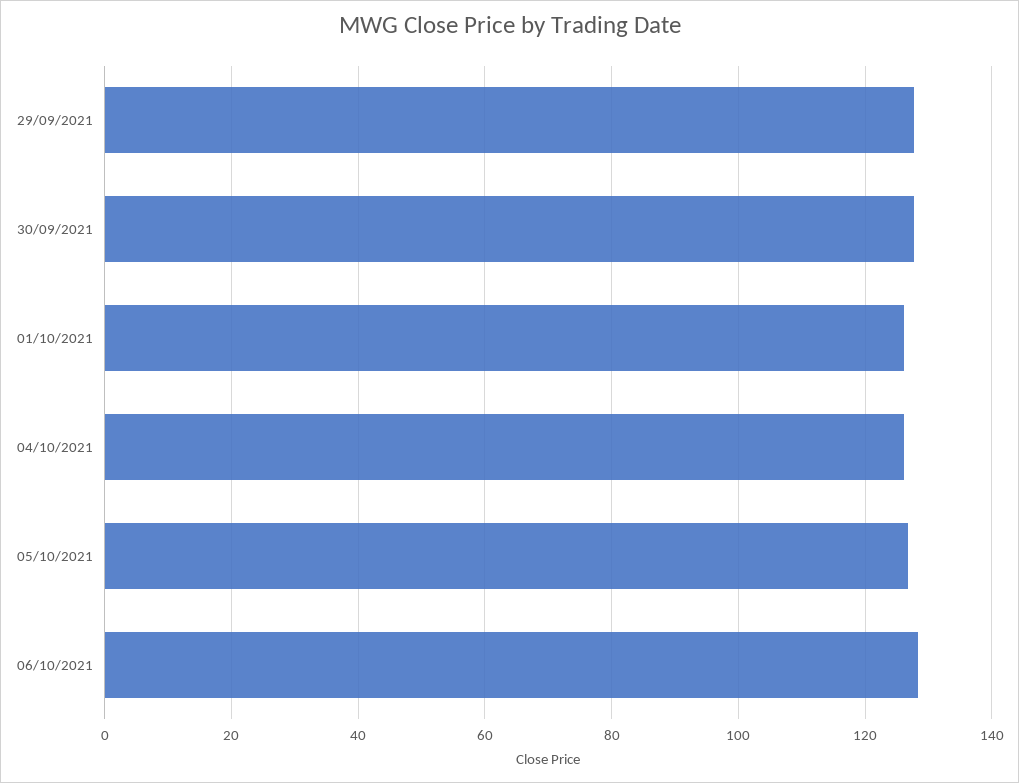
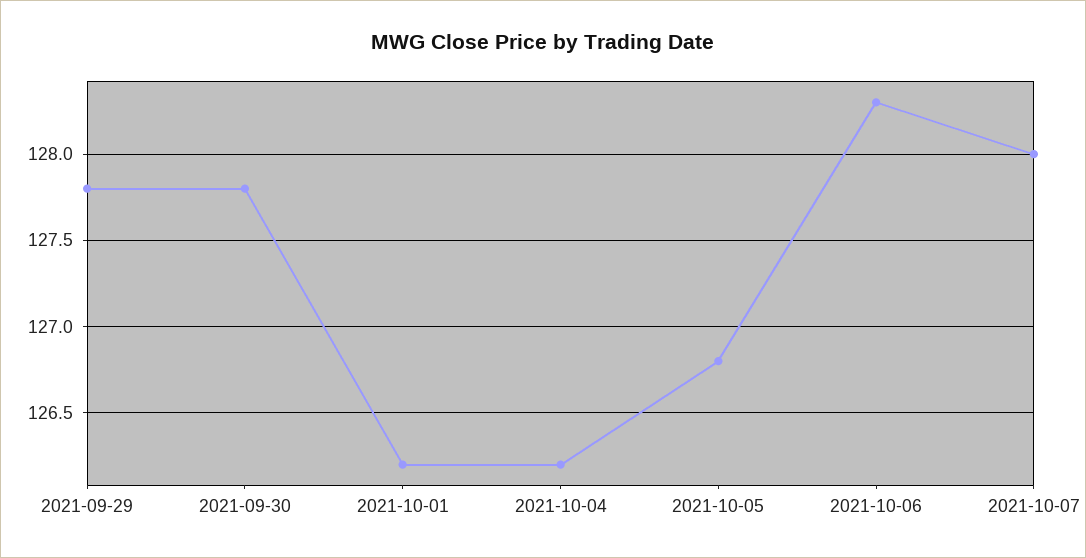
2021-10-07: none -> 128

